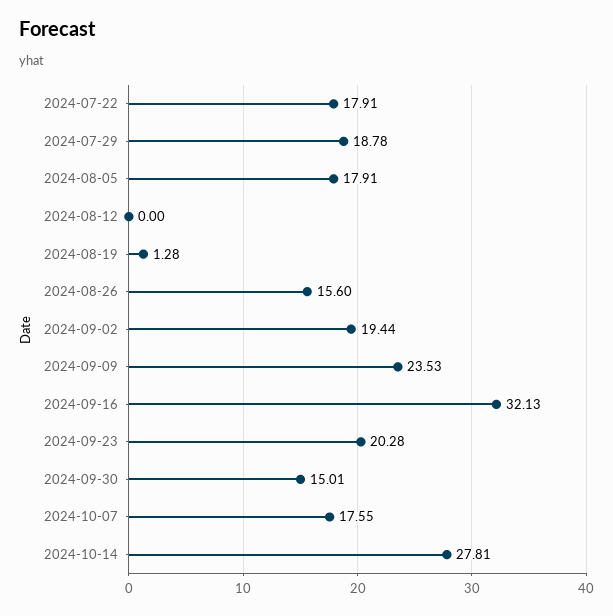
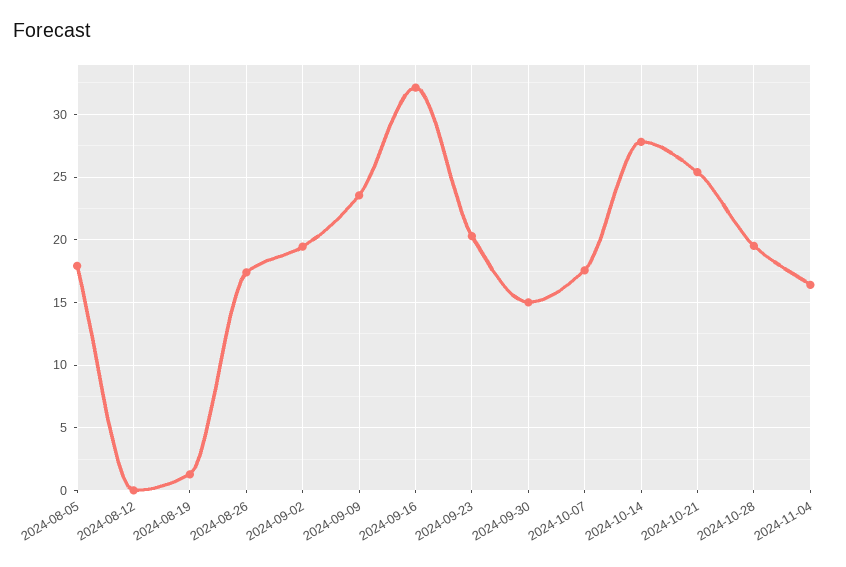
2024-07-22: 17.91 -> none
2024-07-29: 18.78 -> none
2024-08-26: 15.6 -> 17.5
2024-10-21: none -> 25.5
2024-10-28: none -> 19.5
2024-11-04: none -> 16.5

